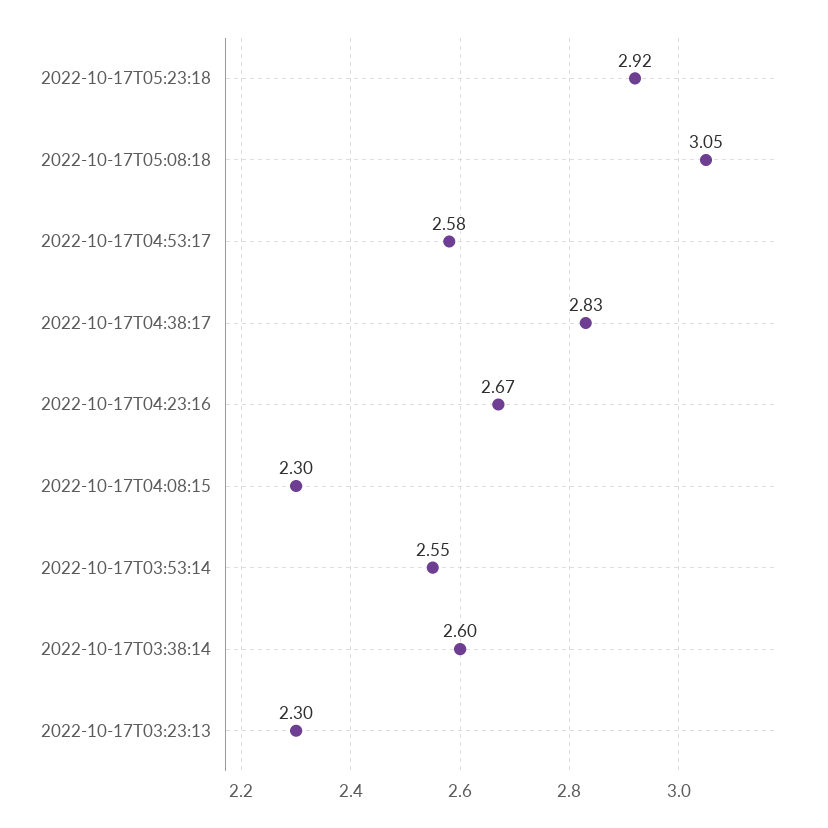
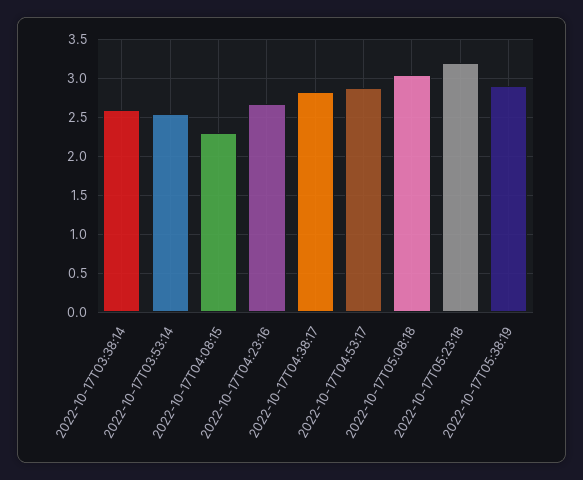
2022-10-17T05:23:18: 2.92 -> 3.2
2022-10-17T04:53:17: 2.58 -> 2.9
2022-10-17T03:23:13: 2.3 -> none
2022-10-17T05:38:19: none -> 2.9

